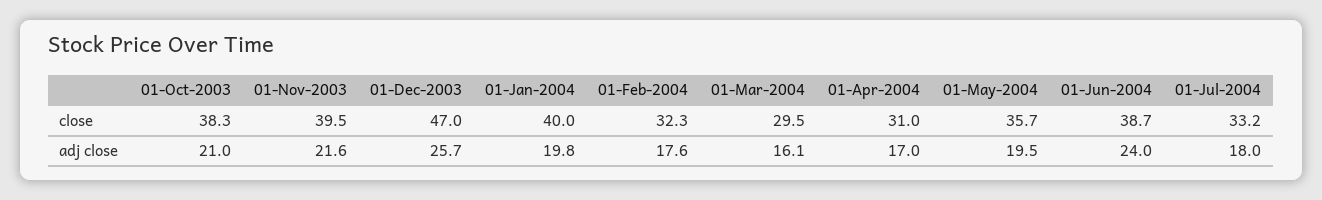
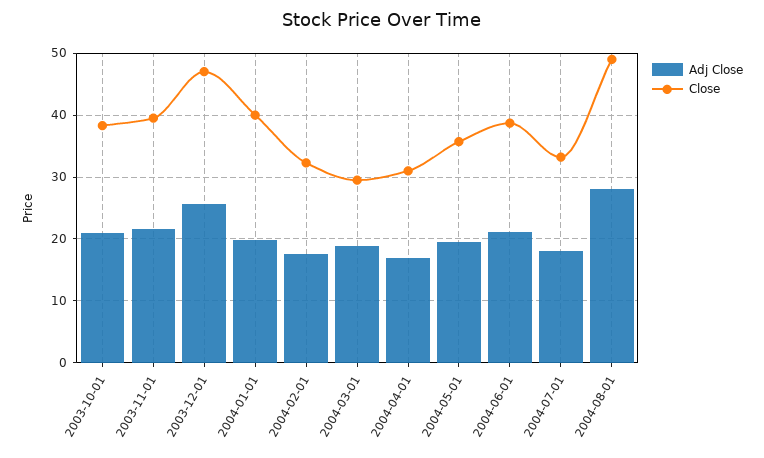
adj close, 01-Mar-2004: 16.1 -> 19
adj close, 01-Jun-2004: 24 -> 21
adj close, 2004-08-01: none -> 28
close, 2004-08-01: none -> 49

